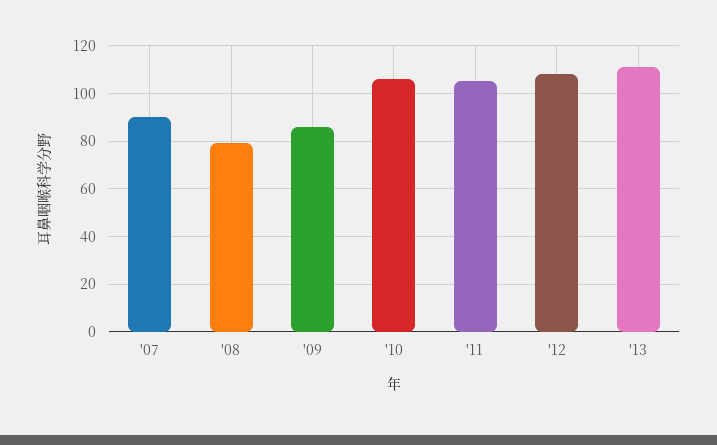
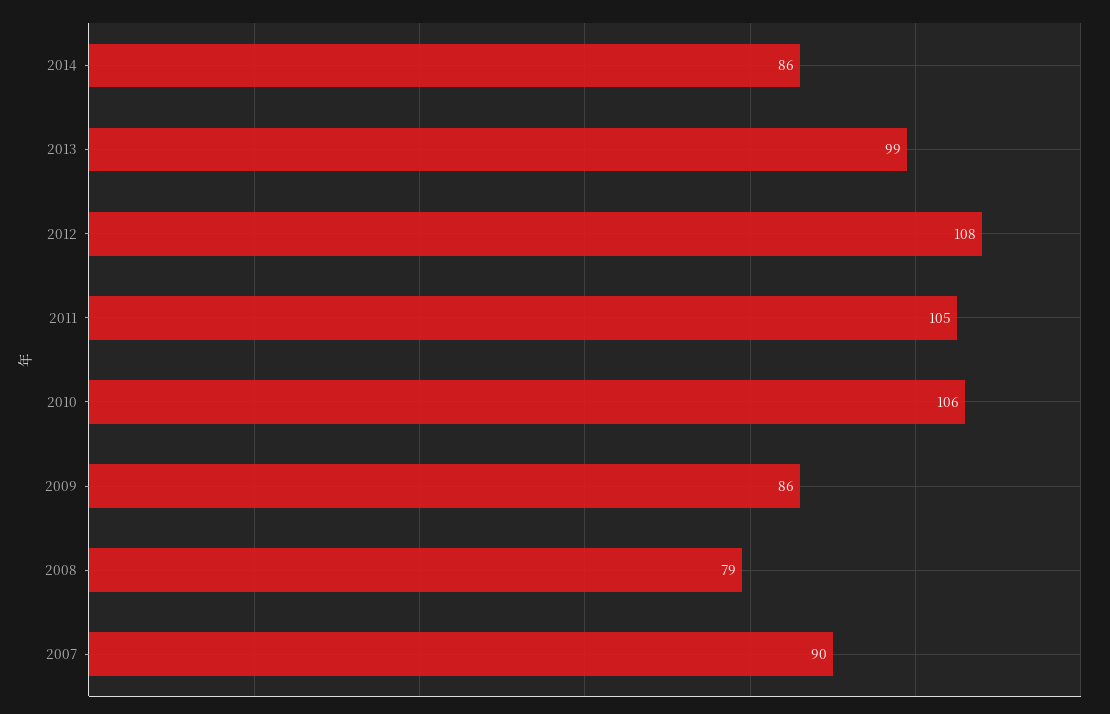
'13: 110 -> 99
2014: none -> 86

